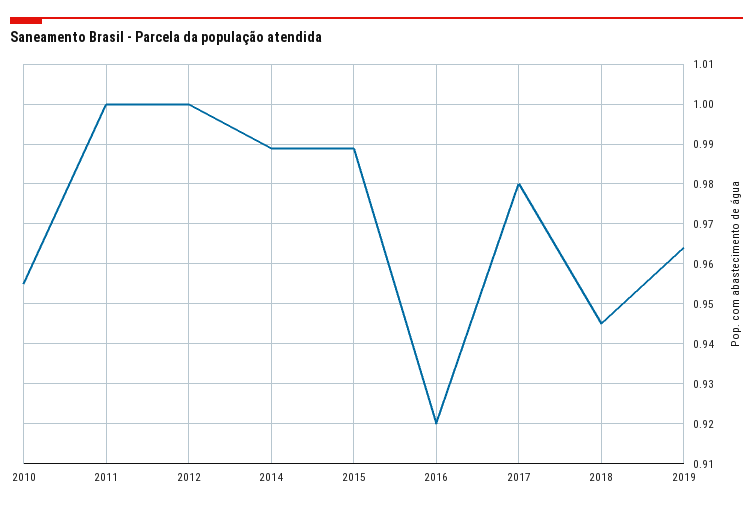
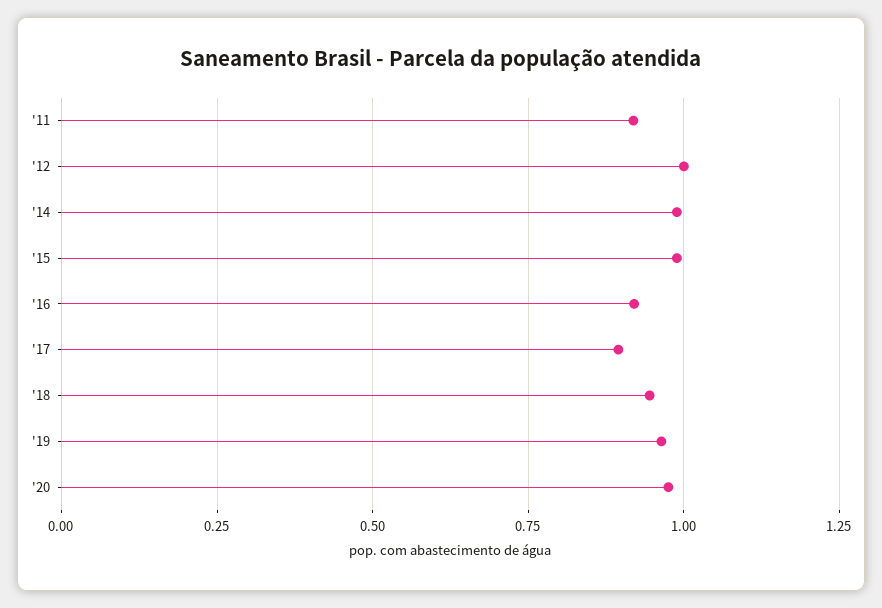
2010: 0.955 -> none
2011: 1 -> 0.925
2017: 0.98 -> 0.9
'20: none -> 0.975

